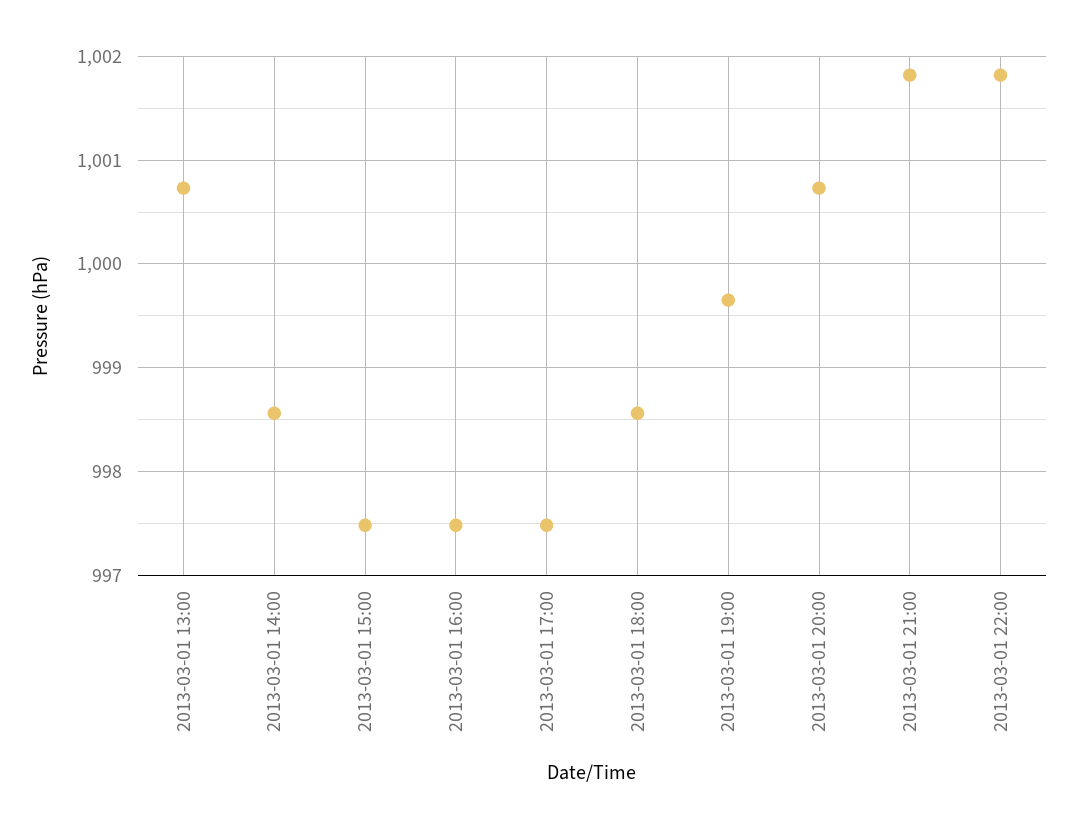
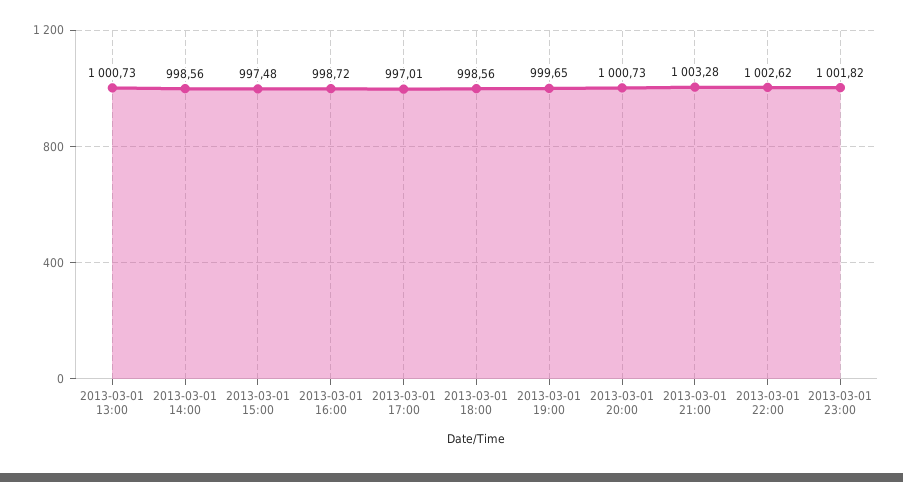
2013-03-01 16:00: 997.5 -> 998.72
2013-03-01 17:00: 997.5 -> 997.01
2013-03-01 21:00: 1001.8 -> 1003.28
2013-03-01 22:00: 1001.8 -> 1002.62
2013-03-01 23:00: none -> 1001.82

